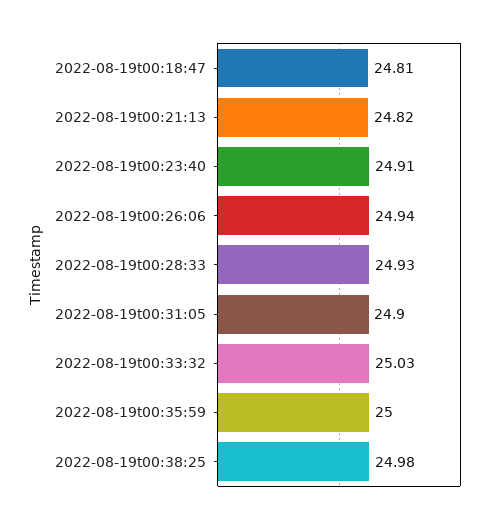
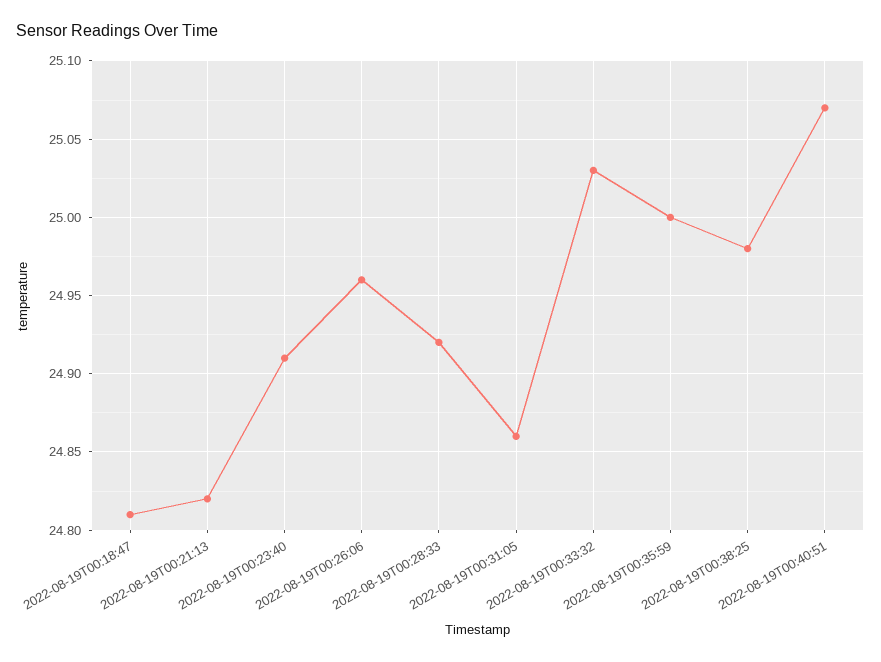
2022-08-19t00:26:06: 24.94 -> 24.96
2022-08-19t00:28:33: 24.93 -> 24.92
2022-08-19t00:31:05: 24.9 -> 24.86
2022-08-19T00:40:51: none -> 25.07

